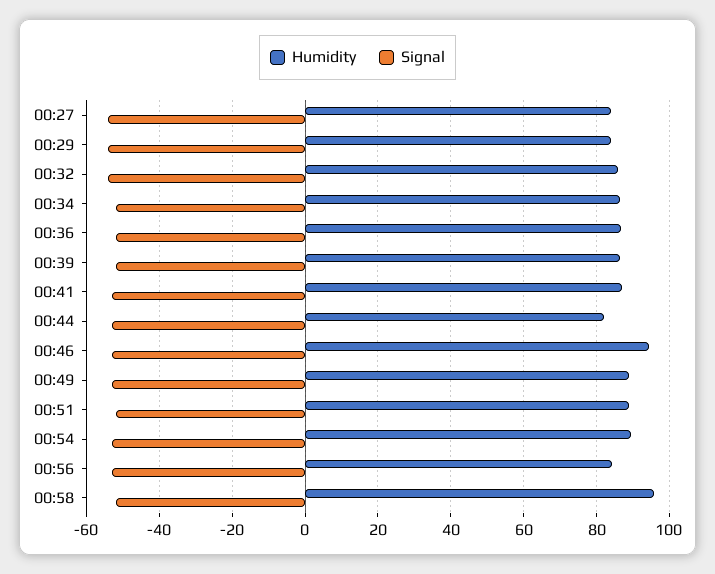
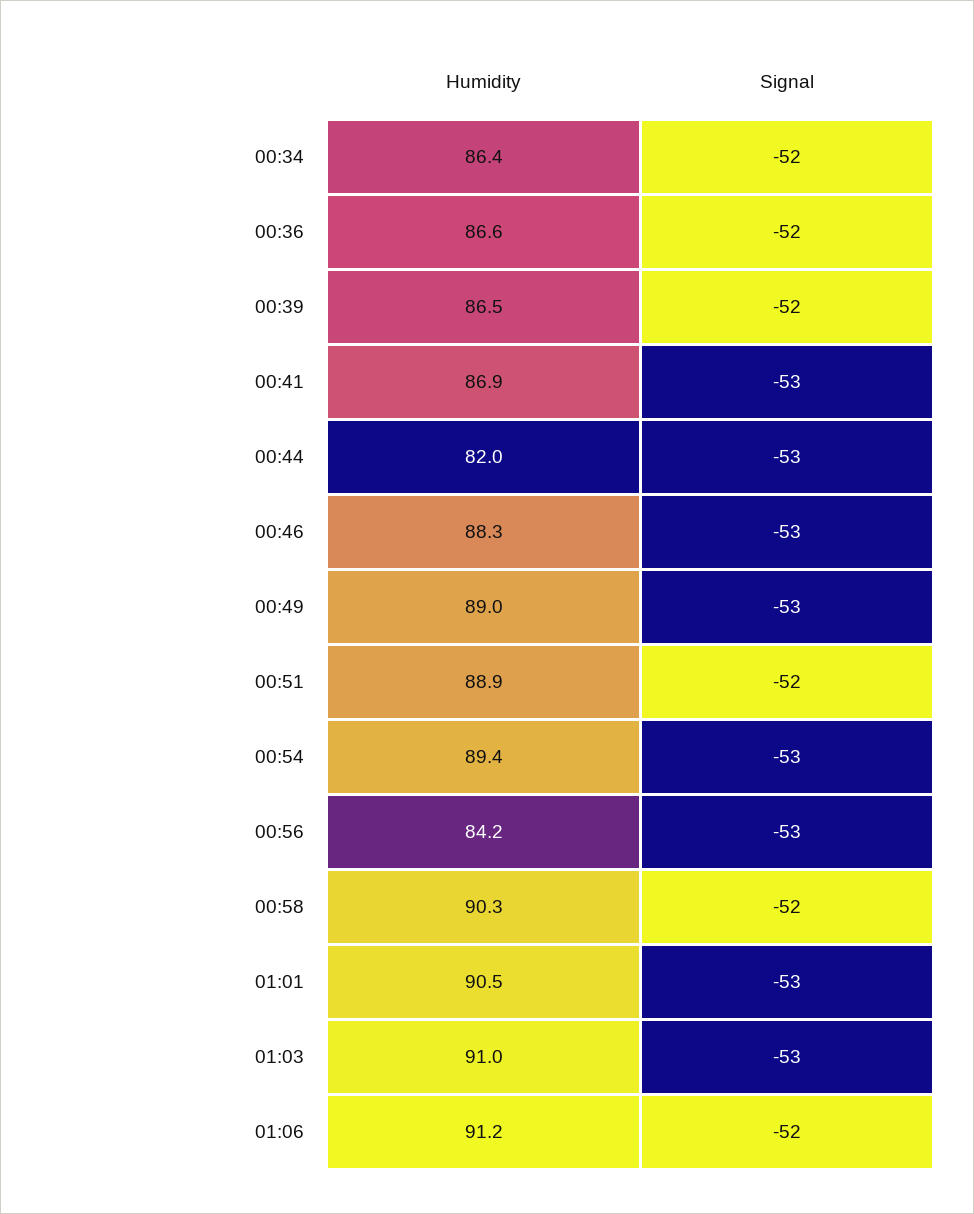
Humidity, 00:27: 84 -> none
Signal, 00:27: -54 -> none
Humidity, 00:29: 84 -> none
Signal, 00:29: -54 -> none
Humidity, 00:32: 86 -> none
Signal, 00:32: -54 -> none
Humidity, 00:46: 94 -> 88.3
Humidity, 00:58: 96 -> 90.3
Humidity, 01:01: none -> 90.5
Signal, 01:01: none -> -53
Humidity, 01:03: none -> 91
Signal, 01:03: none -> -53
Humidity, 01:06: none -> 91.2
Signal, 01:06: none -> -52

